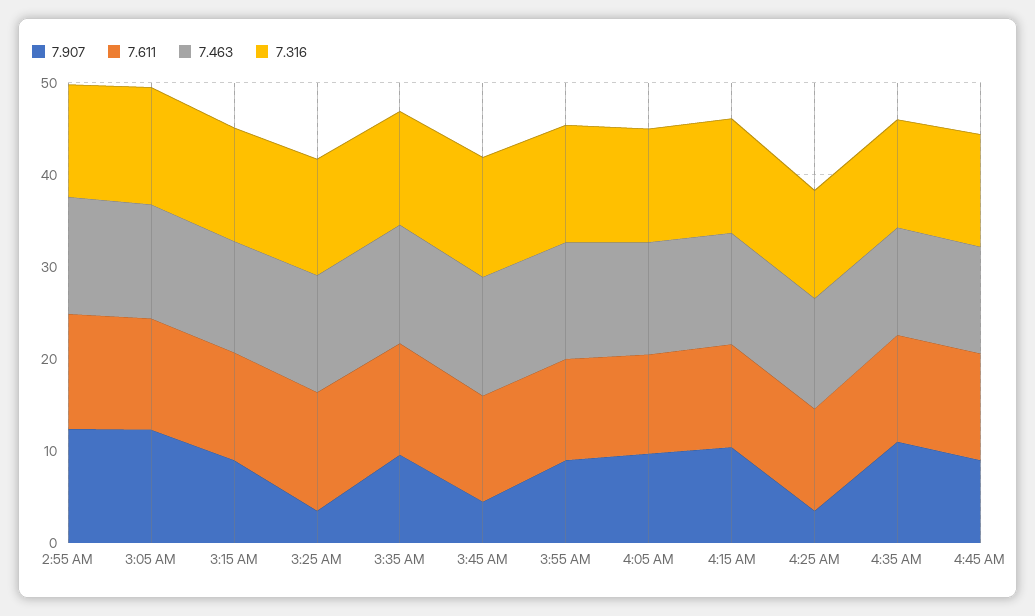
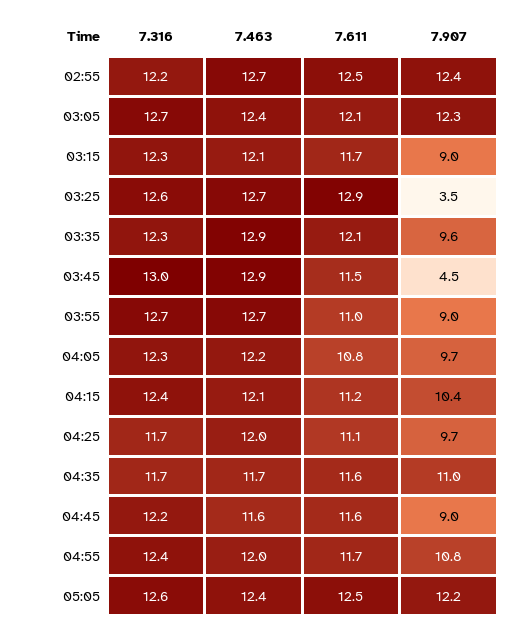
7.907, 4:25 AM: 4 -> 9.7
7.316, 04:55: none -> 12.4
7.463, 04:55: none -> 12
7.611, 04:55: none -> 11.7
7.907, 04:55: none -> 10.8
7.316, 05:05: none -> 12.6
7.463, 05:05: none -> 12.4
7.611, 05:05: none -> 12.5
7.907, 05:05: none -> 12.2

